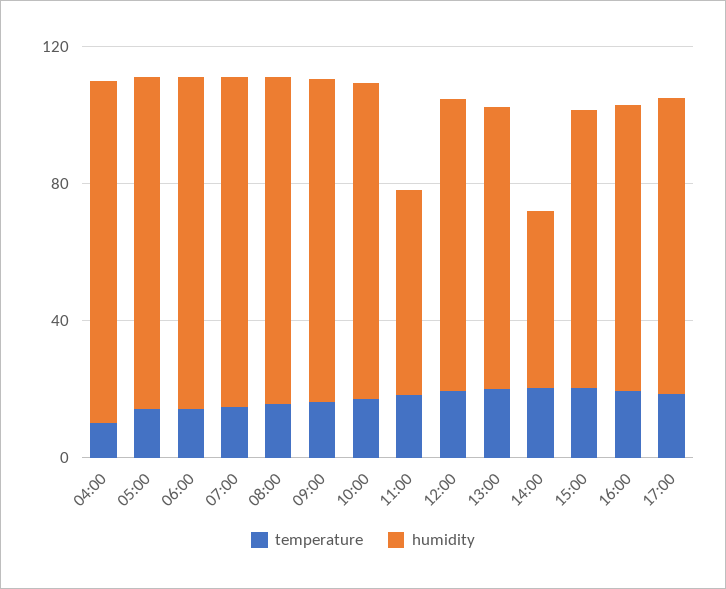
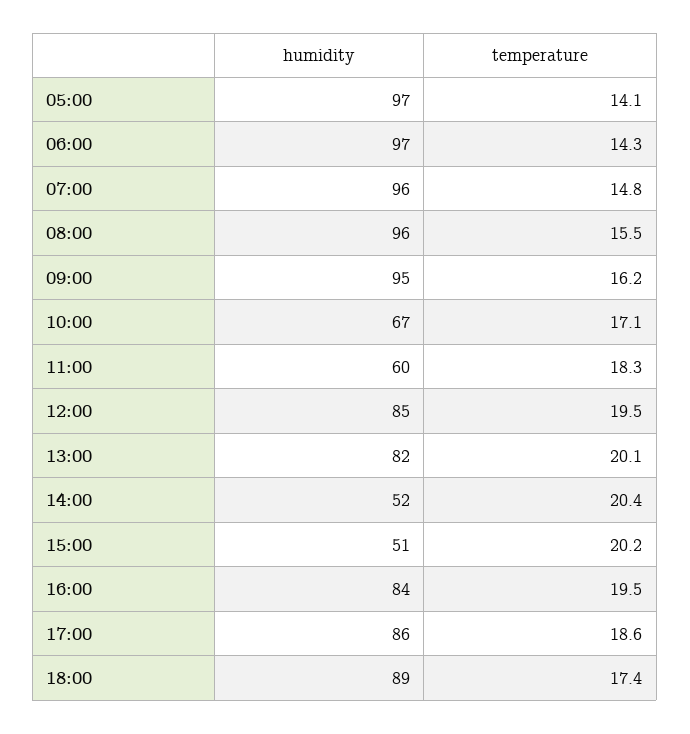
temperature, 04:00: 10 -> none
humidity, 04:00: 100 -> none
humidity, 10:00: 90 -> 67
humidity, 15:00: 80 -> 51
humidity, 18:00: none -> 89
temperature, 18:00: none -> 17.4

